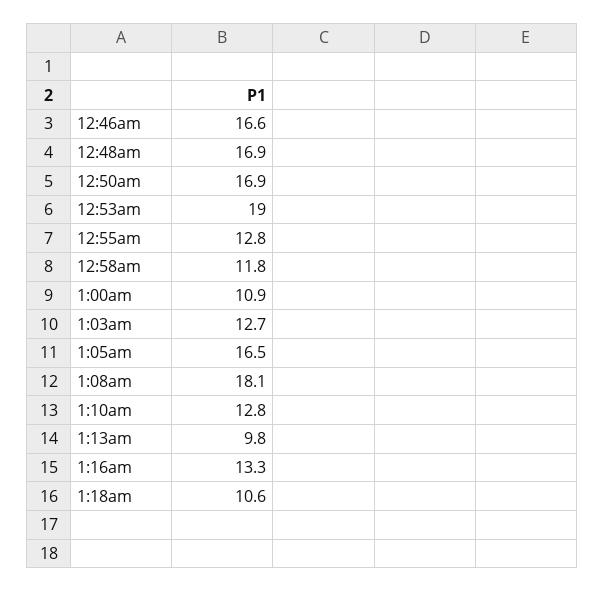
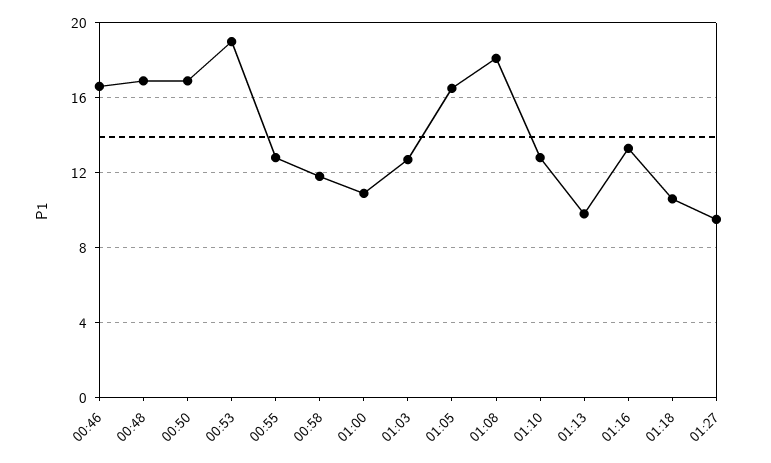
01:27: none -> 9.5

